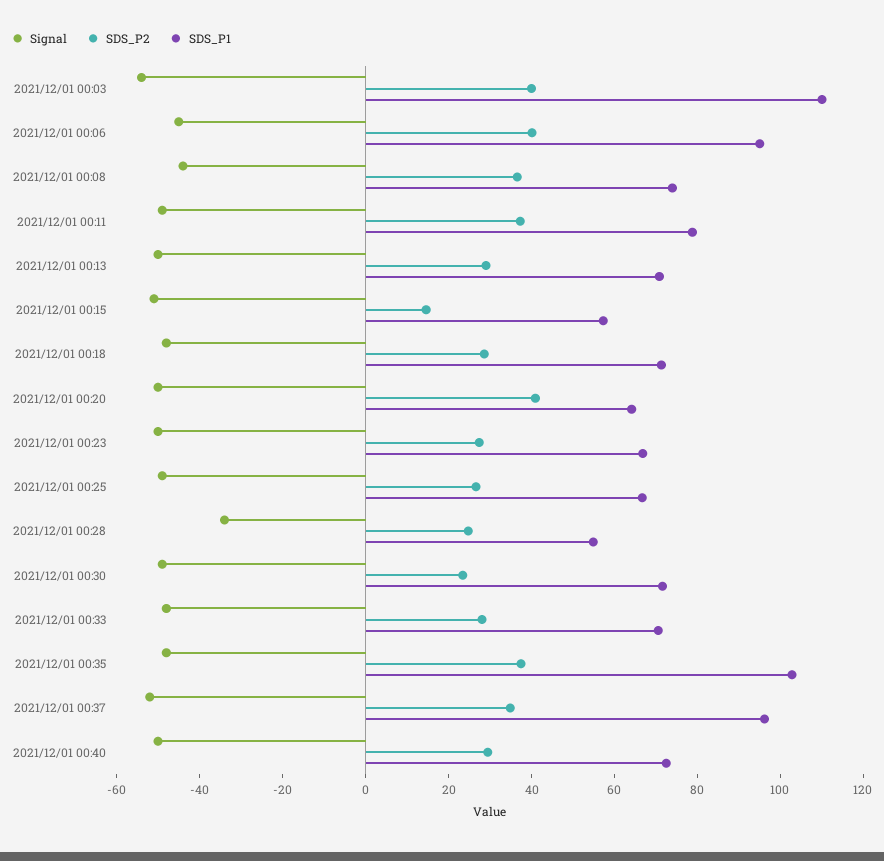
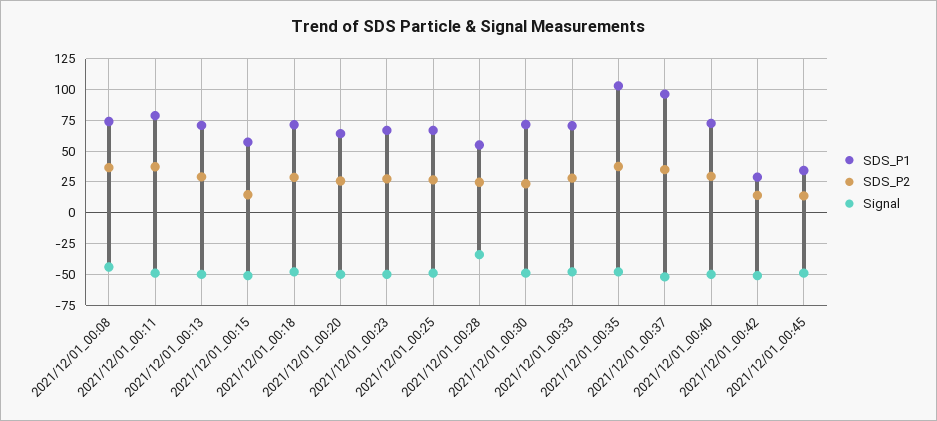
Signal, 2021/12/01 00:03: -55 -> none
SDS_P2, 2021/12/01 00:03: 40 -> none
SDS_P1, 2021/12/01 00:03: 110 -> none
Signal, 2021/12/01 00:06: -45 -> none
SDS_P2, 2021/12/01 00:06: 40 -> none
SDS_P1, 2021/12/01 00:06: 95 -> none
SDS_P2, 2021/12/01 00:20: 40 -> 25
SDS_P1, 2021/12/01_00:42: none -> 30
SDS_P2, 2021/12/01_00:42: none -> 15
Signal, 2021/12/01_00:42: none -> -50
SDS_P1, 2021/12/01_00:45: none -> 35
SDS_P2, 2021/12/01_00:45: none -> 15
Signal, 2021/12/01_00:45: none -> -50

